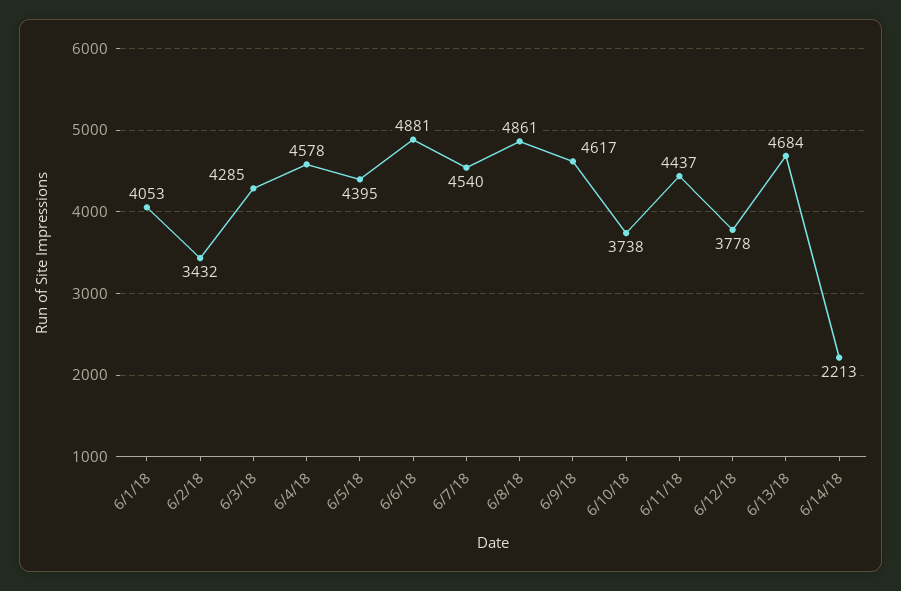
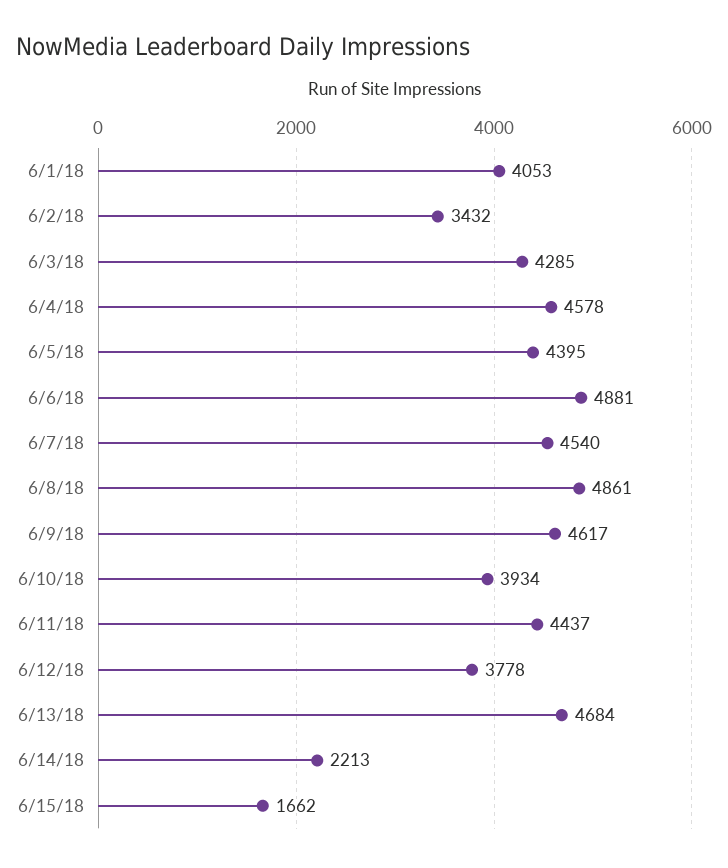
6/10/18: 3738 -> 3934
6/15/18: none -> 1662

